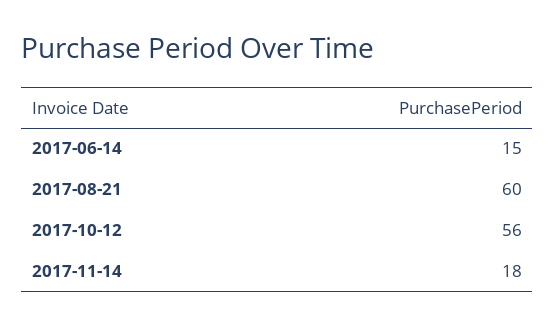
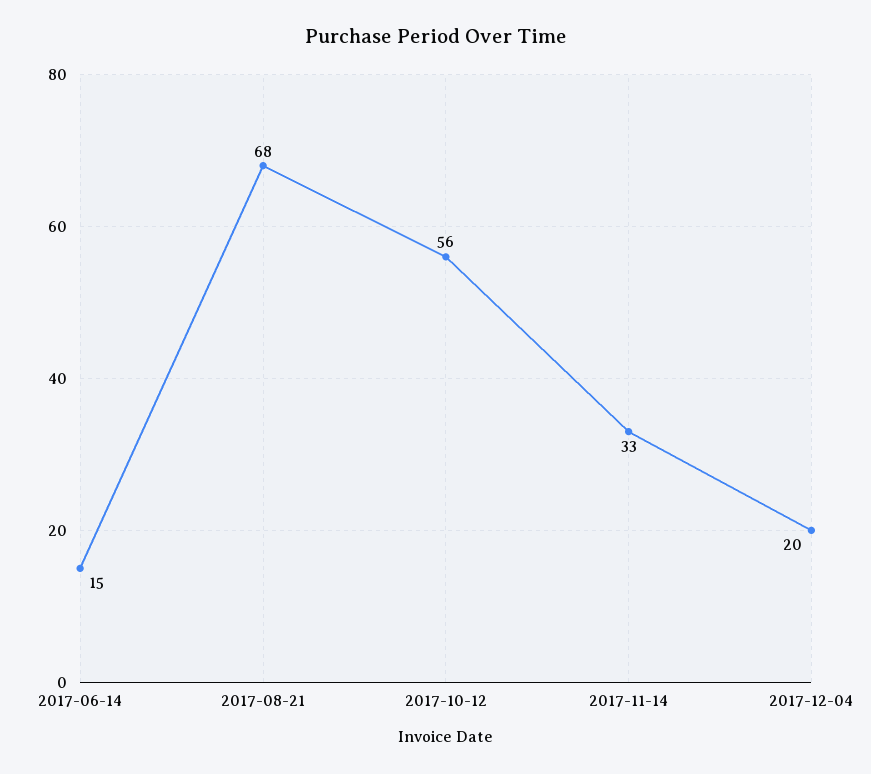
2017-08-21: 60 -> 68
2017-11-14: 18 -> 33
2017-12-04: none -> 20

